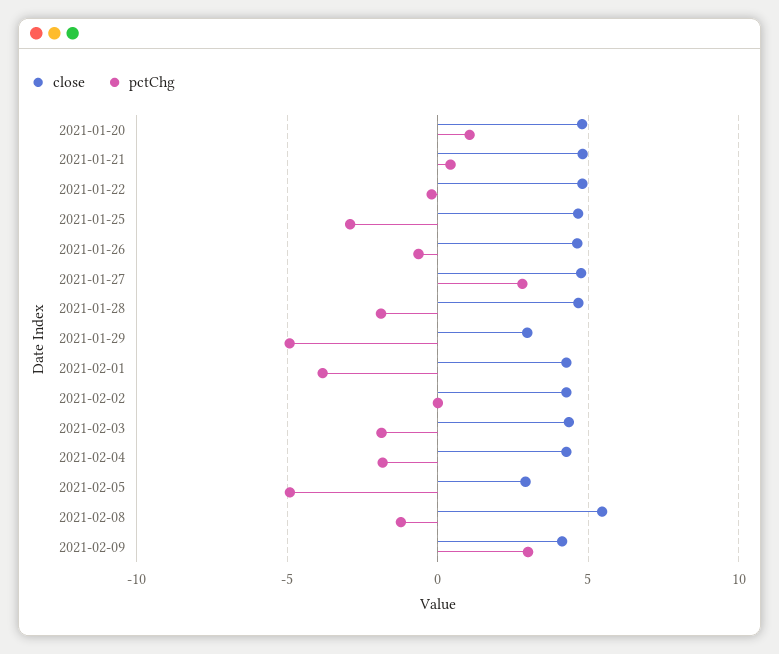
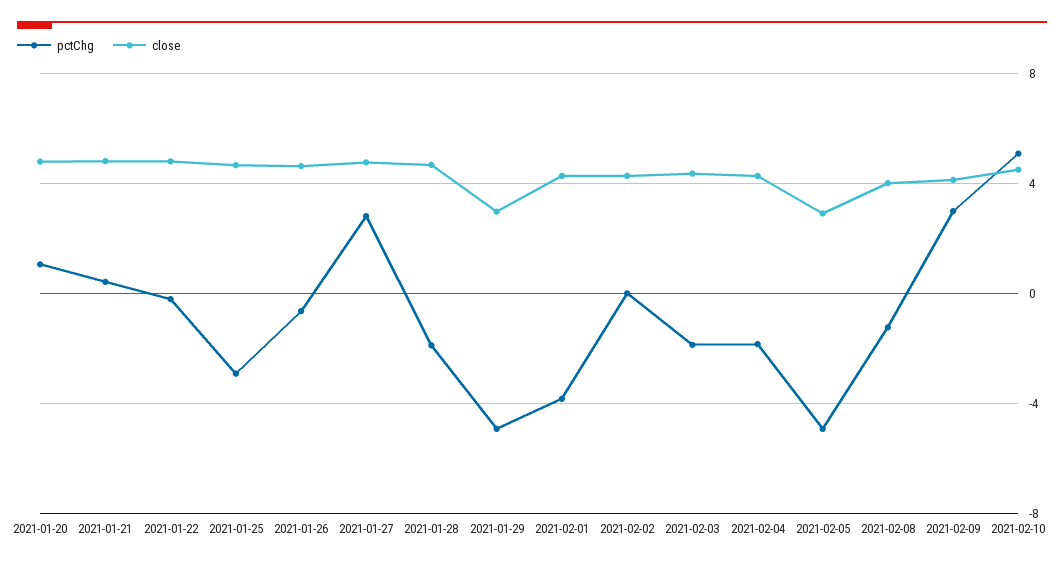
close, 2021-02-08: 5.5 -> 4
pctChg, 2021-02-10: none -> 5
close, 2021-02-10: none -> 4.5

